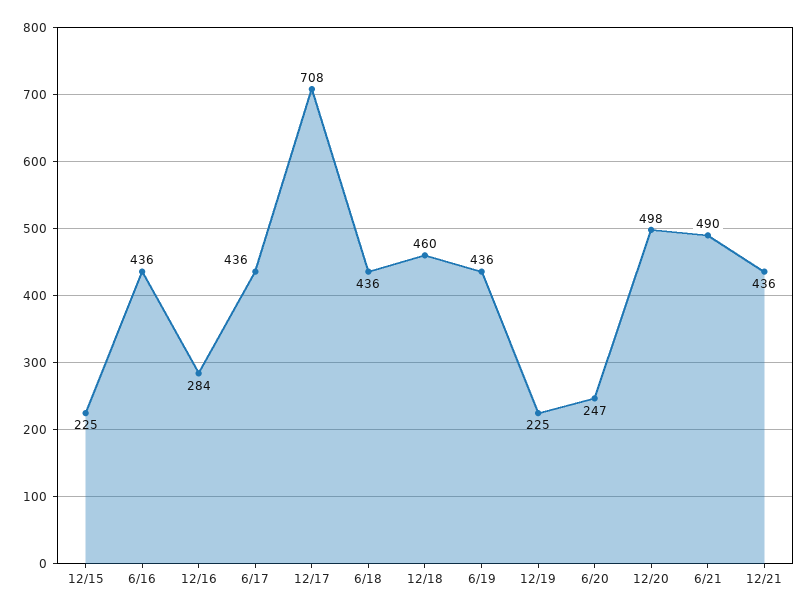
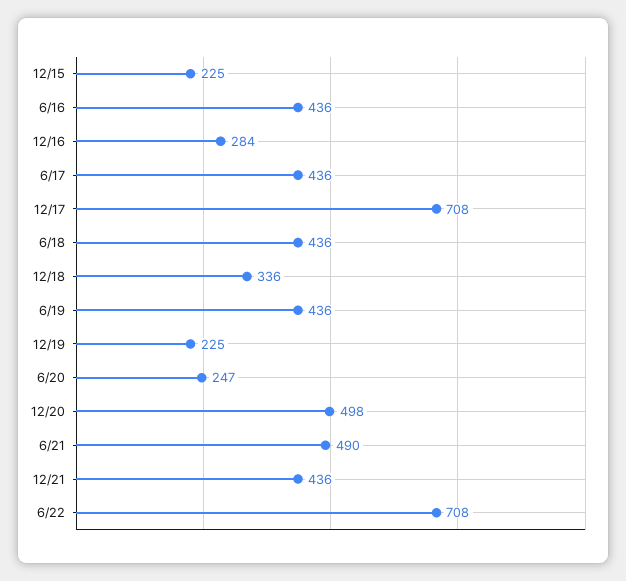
12/18: 460 -> 336
6/22: none -> 708

